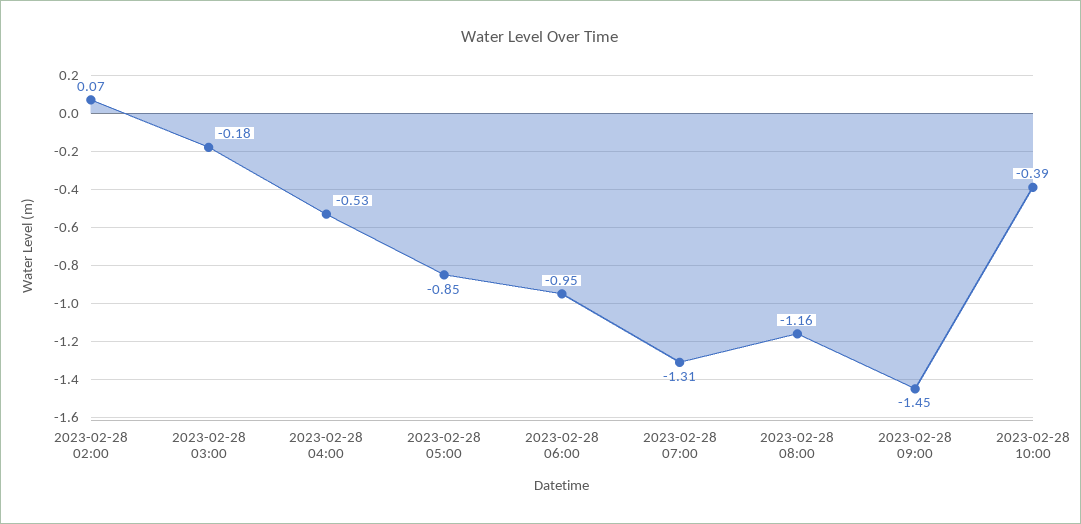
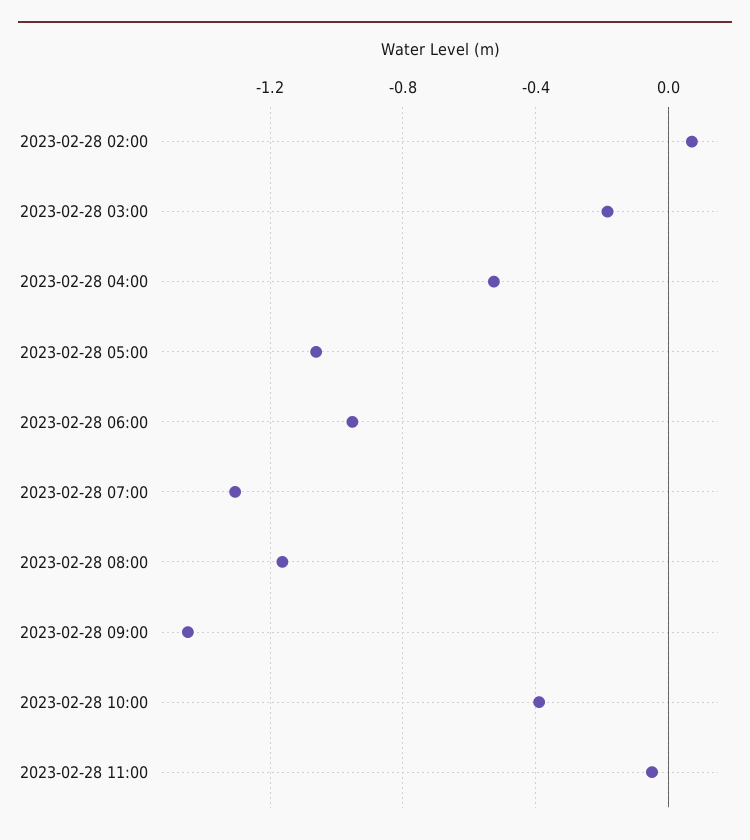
2023-02-28 05:00: -0.85 -> -1.05
2023-02-28 11:00: none -> -0.05

